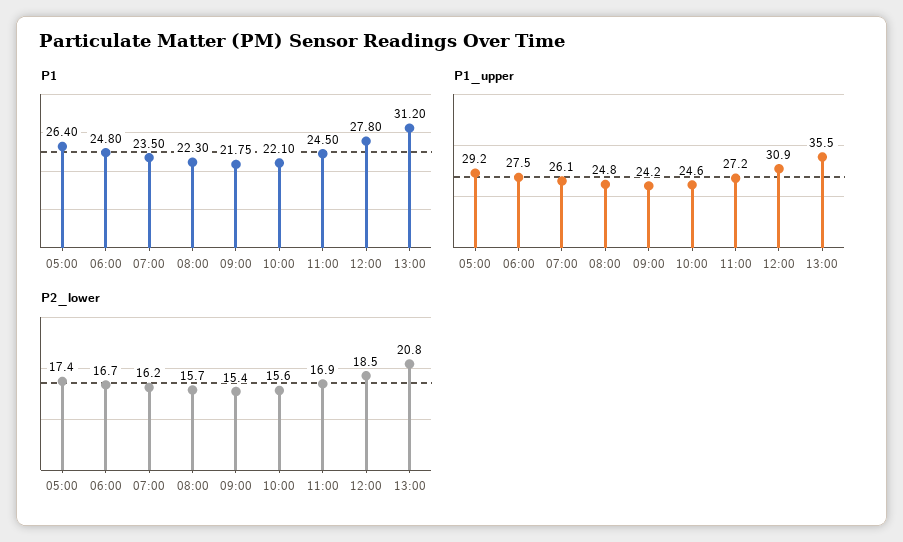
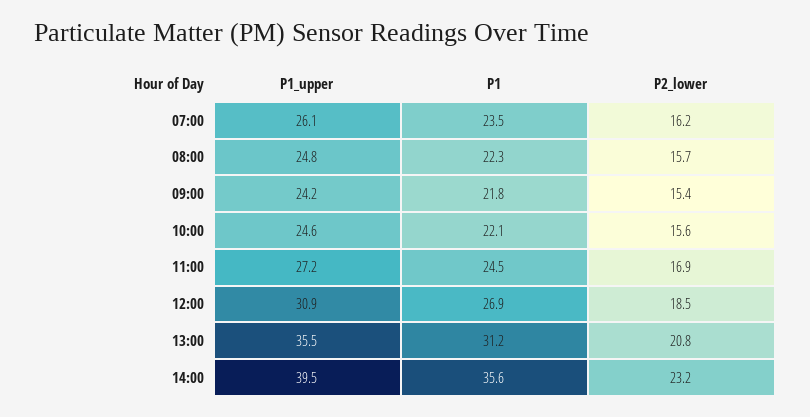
P1, 05:00: 26.4 -> none
P1, 06:00: 24.8 -> none
P1, 12:00: 27.8 -> 26.9
P1_upper, 05:00: 29.2 -> none
P1_upper, 06:00: 27.5 -> none
P2_lower, 05:00: 17.4 -> none
P2_lower, 06:00: 16.7 -> none
P1_upper, 14:00: none -> 39.5
P1, 14:00: none -> 35.6
P2_lower, 14:00: none -> 23.2

